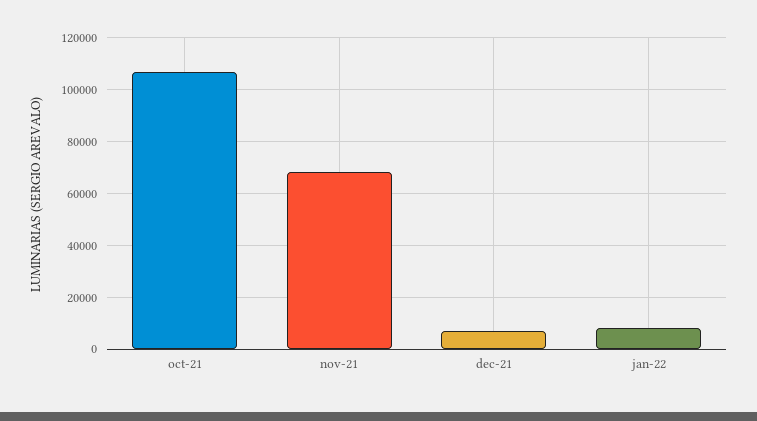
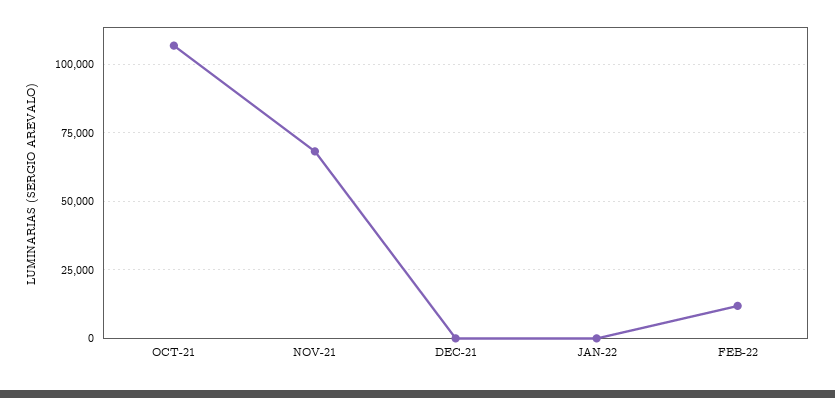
dec-21: 7500 -> 0
jan-22: 7500 -> 0
FEB-22: none -> 12500

